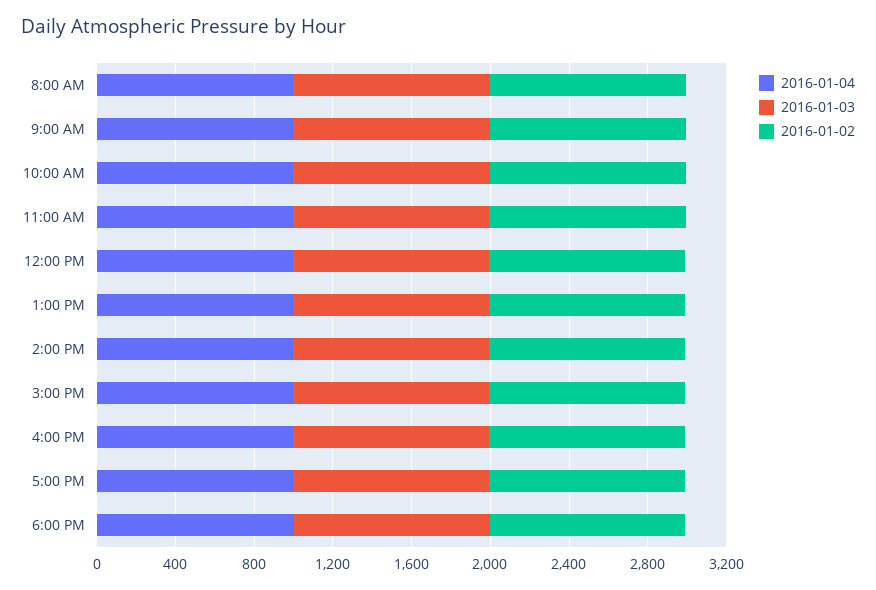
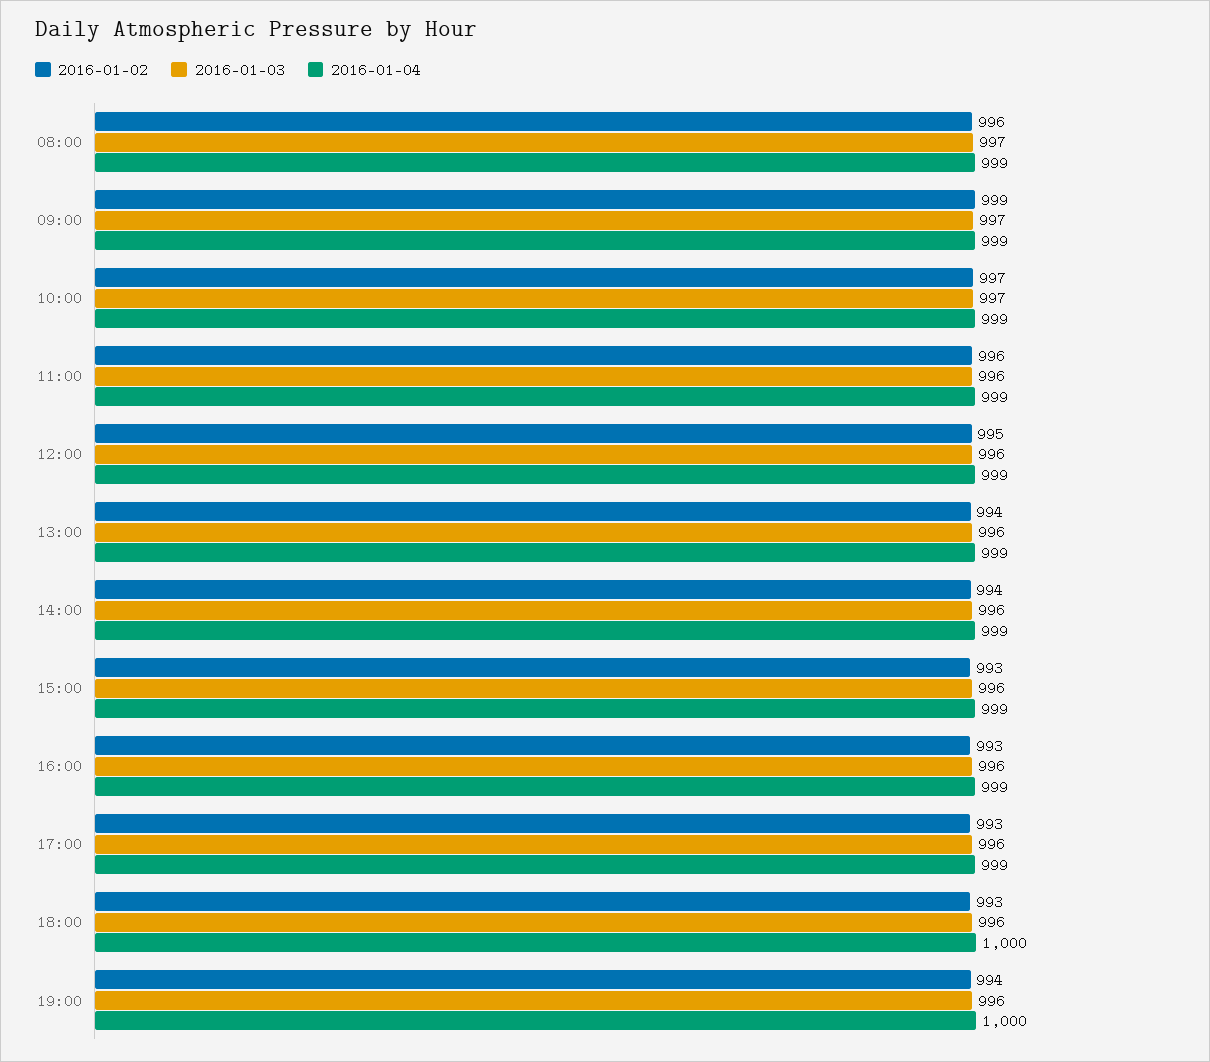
2016-01-02, 19:00: none -> 994
2016-01-03, 19:00: none -> 996
2016-01-04, 19:00: none -> 1000

